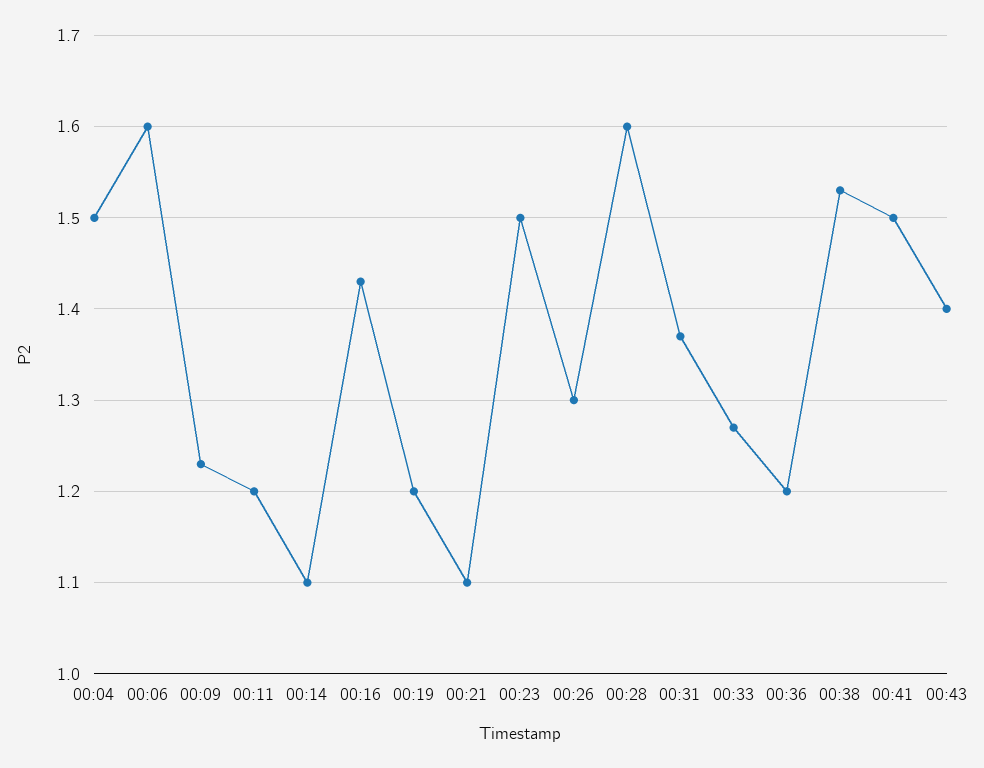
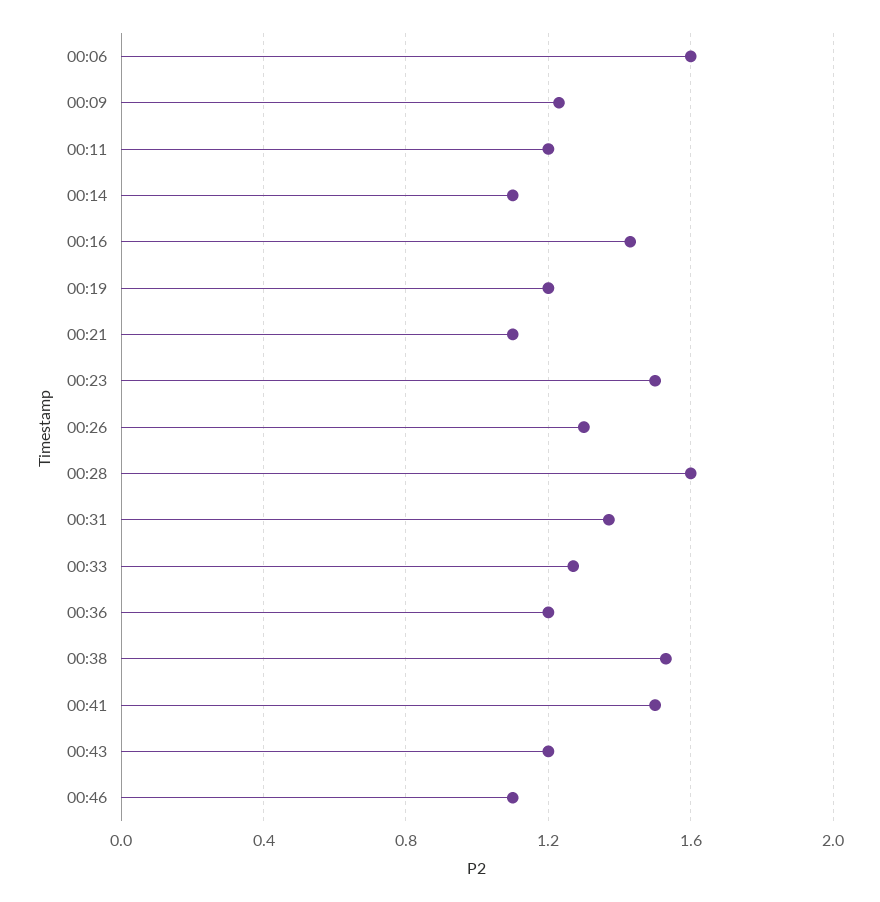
00:04: 1.5 -> none
00:43: 1.4 -> 1.2
00:46: none -> 1.1

